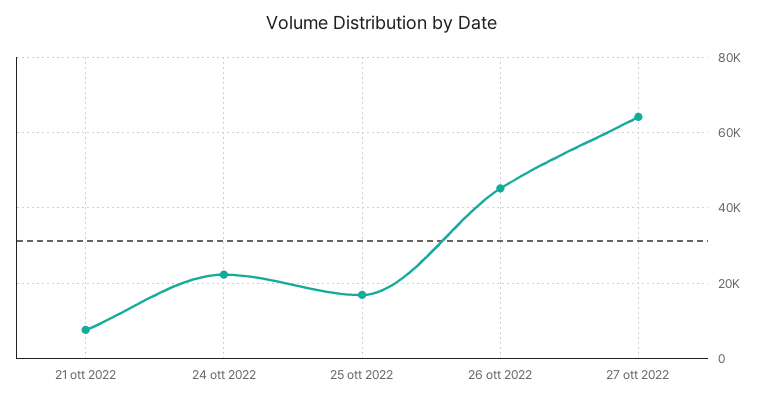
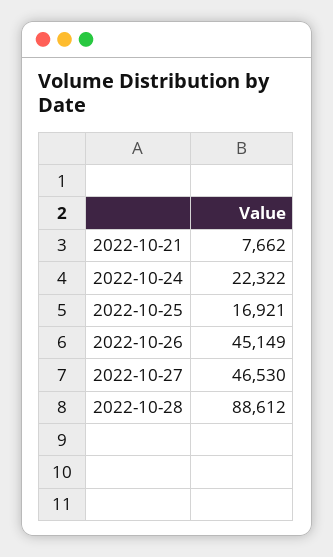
27 ott 2022: 64000 -> 46530
2022-10-28: none -> 88612

